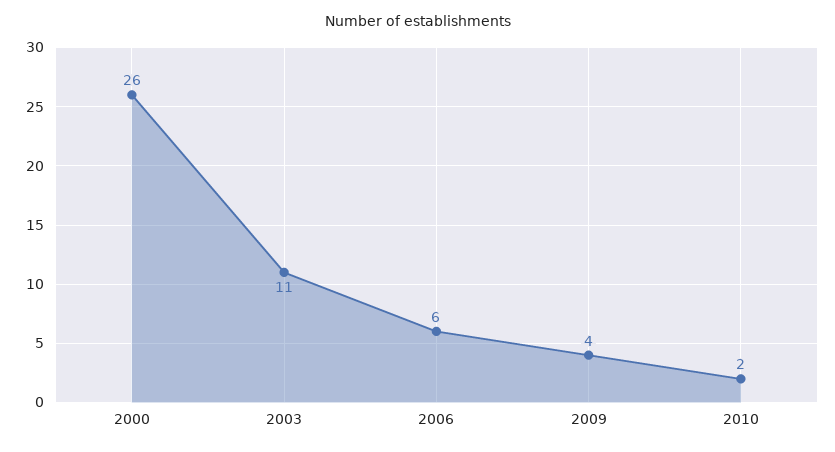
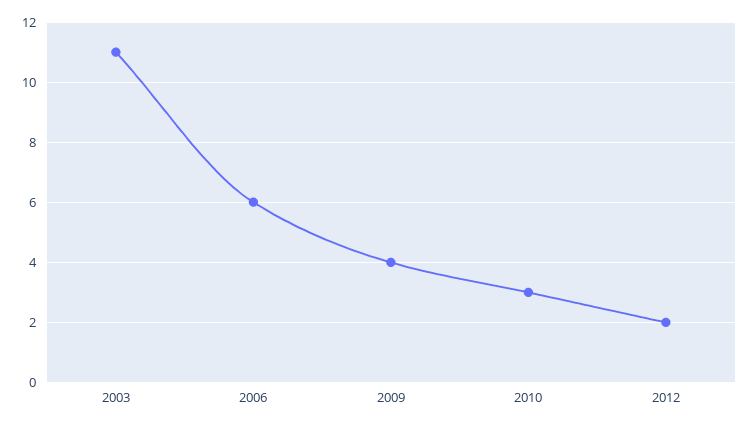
2000: 26 -> none
2010: 2 -> 3
2012: none -> 2

